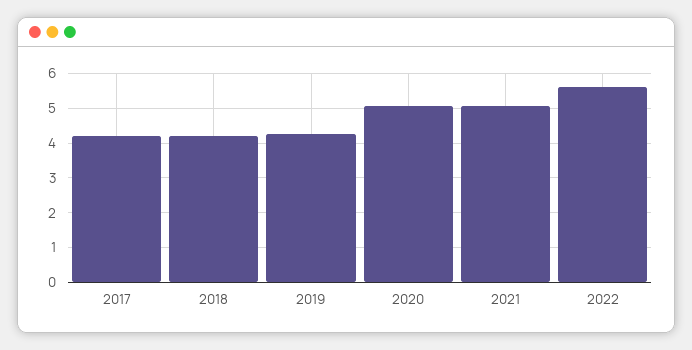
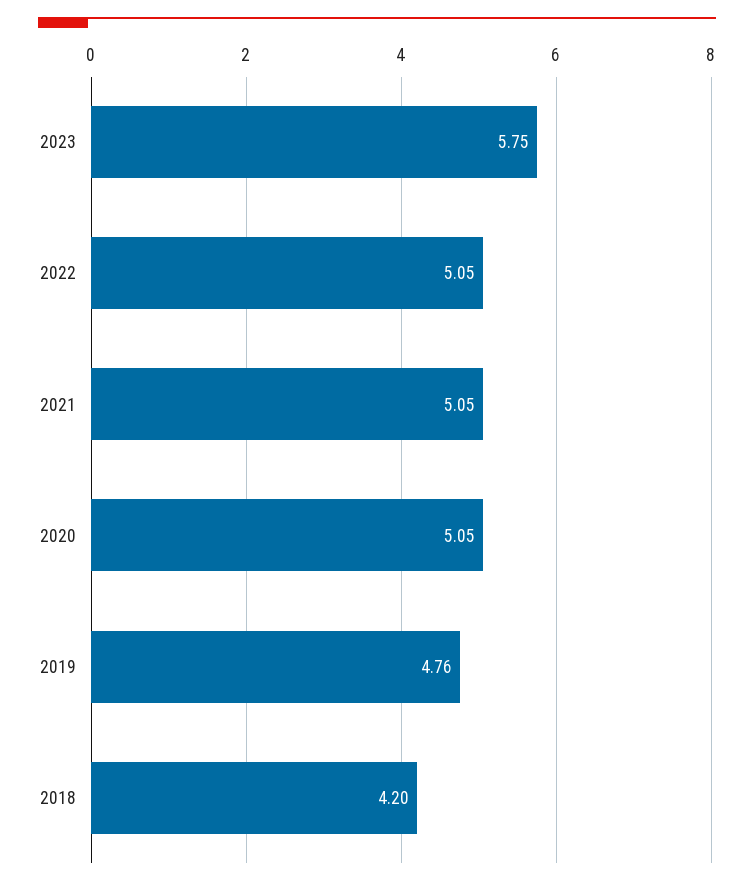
2017: 4.2 -> none
2019: 4.2 -> 4.76
2022: 5.6 -> 5.05
2023: none -> 5.75

